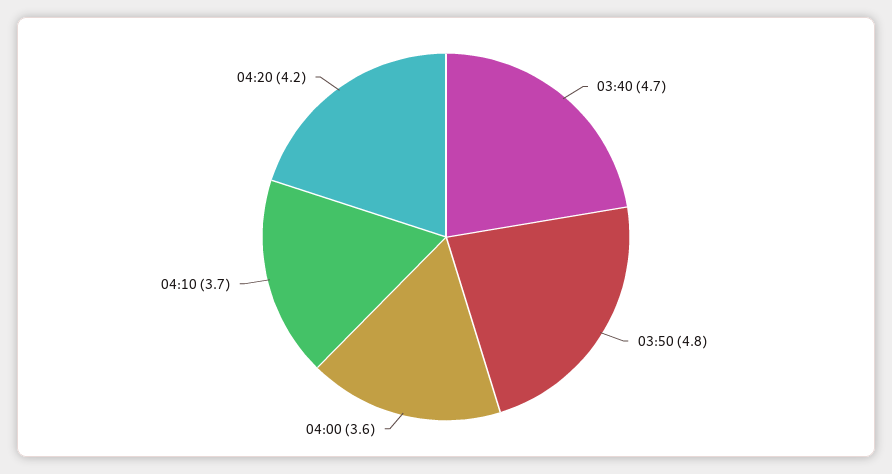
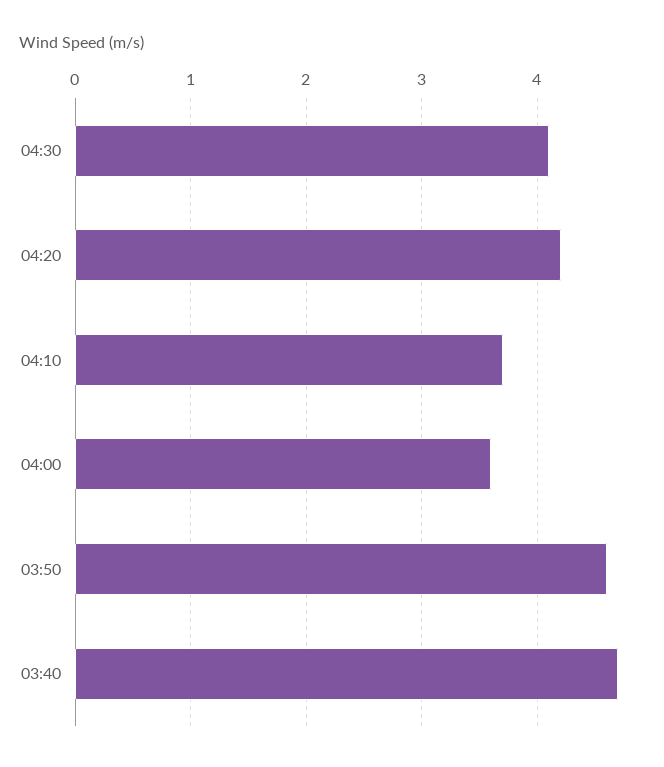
03:50: 4.8 -> 4.6
04:30: none -> 4.1

